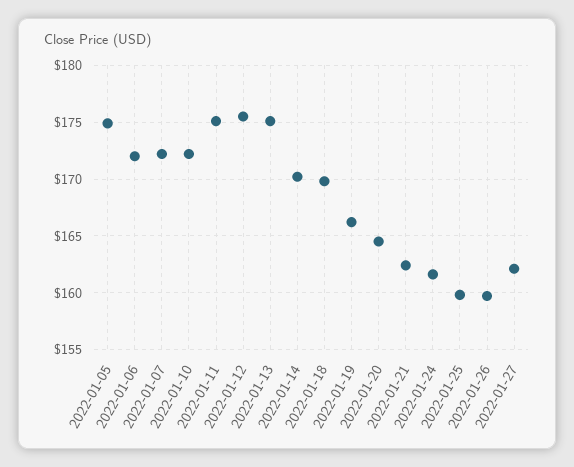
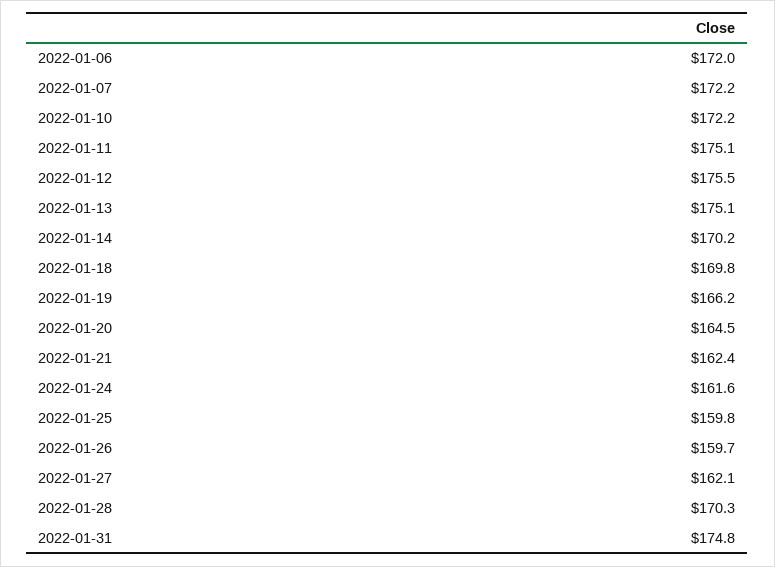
2022-01-05: 175 -> none
2022-01-28: none -> 170.3
2022-01-31: none -> 174.8

